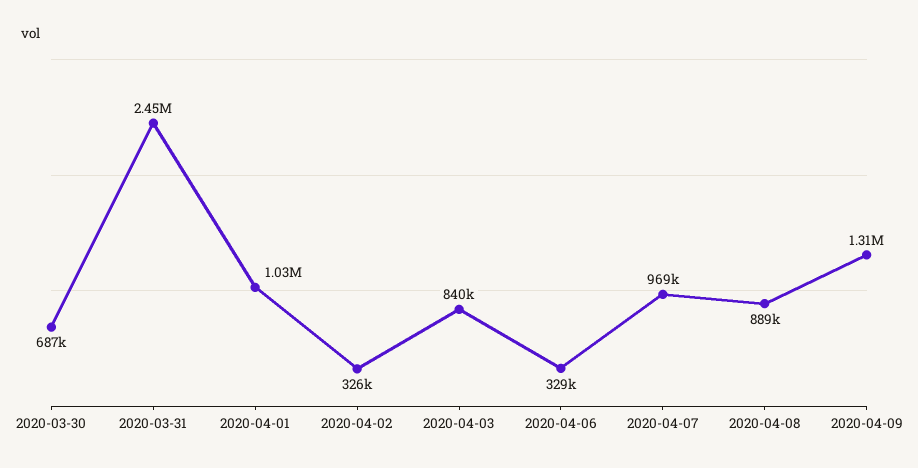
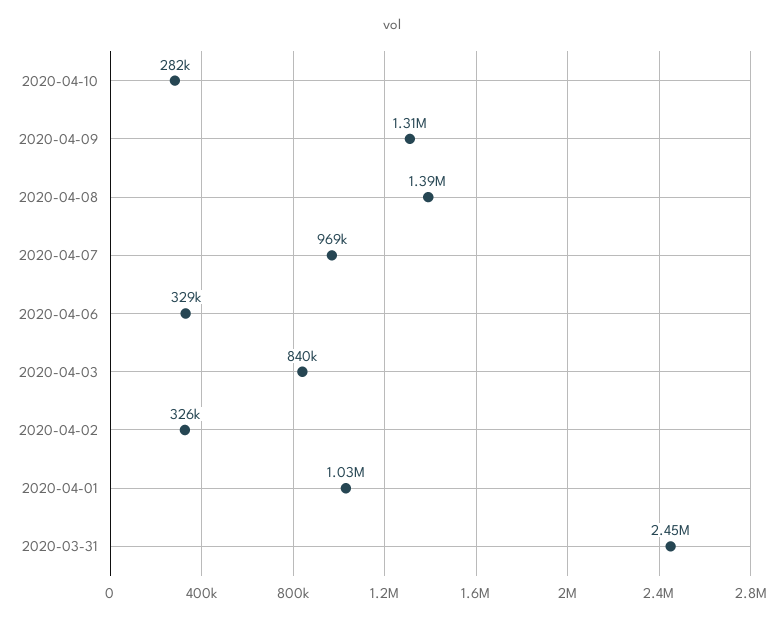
2020-03-30: 687000 -> none
2020-04-08: 889000 -> 1390000
2020-04-10: none -> 282000

